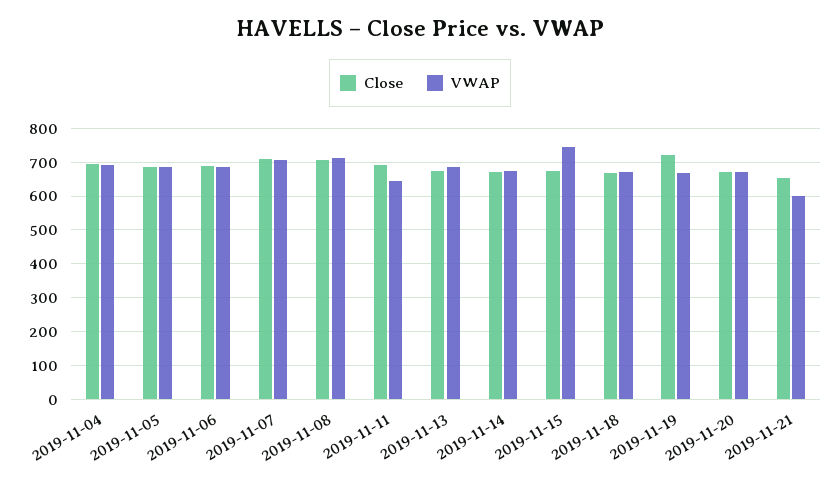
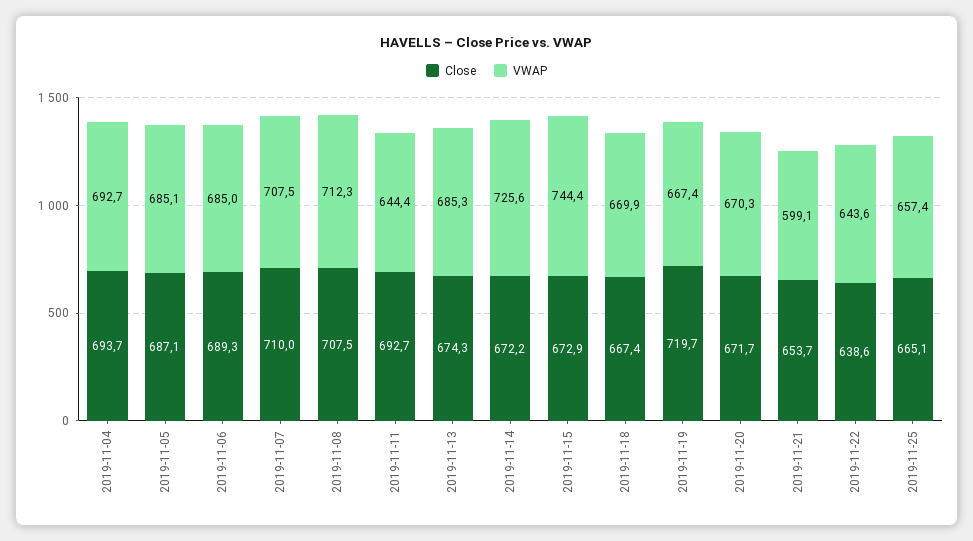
VWAP, 2019-11-14: 680 -> 725.6
Close, 2019-11-22: none -> 638.6
VWAP, 2019-11-22: none -> 643.6
Close, 2019-11-25: none -> 665.1
VWAP, 2019-11-25: none -> 657.4

